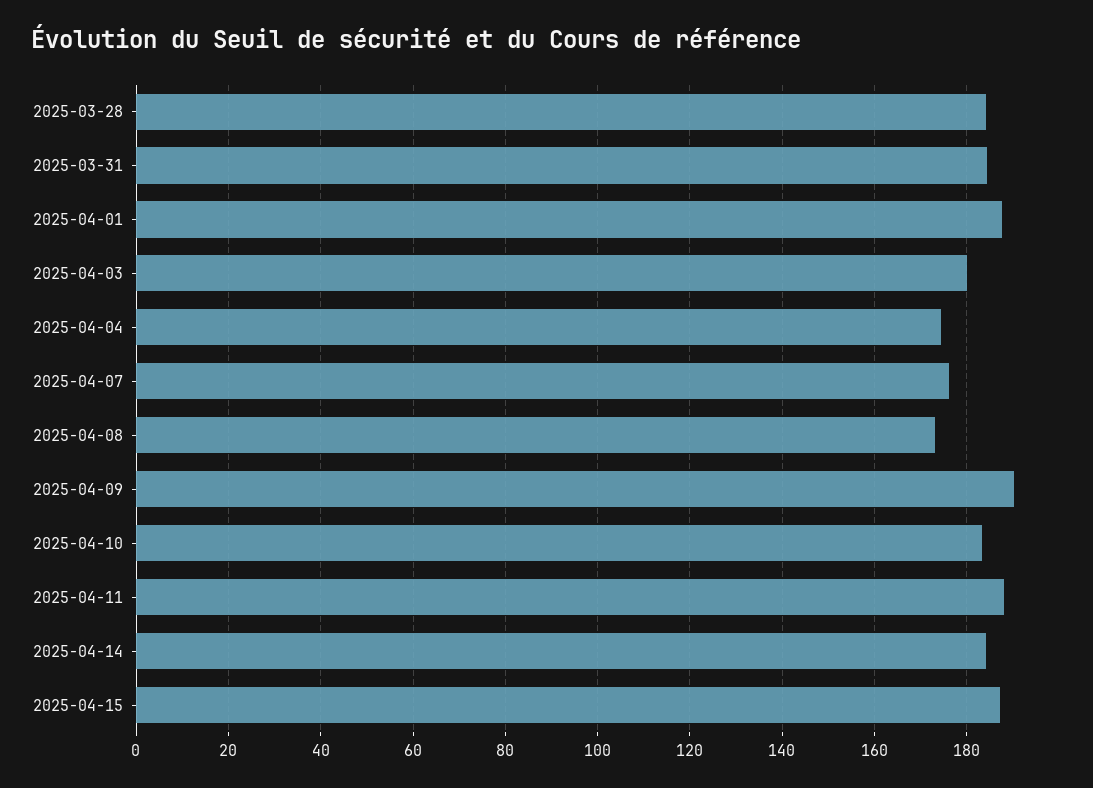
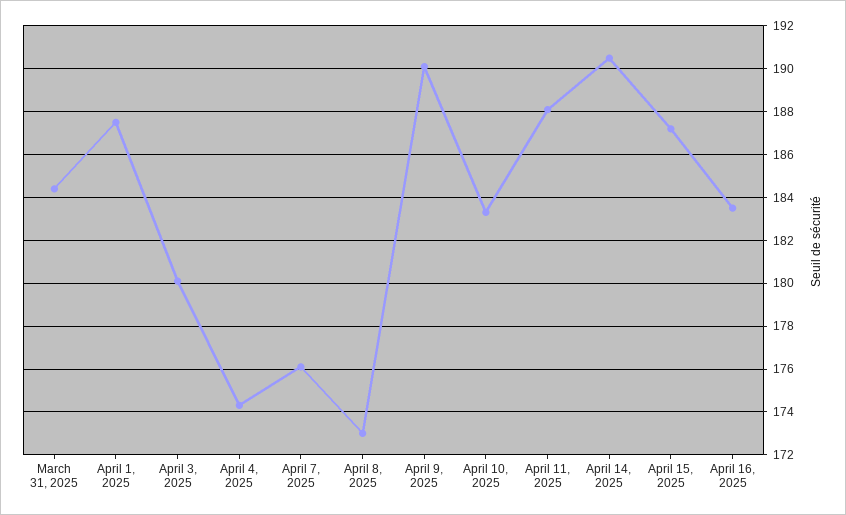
2025-03-28: 184 -> none
2025-04-14: 184 -> 190.5
April 16, 2025: none -> 183.5

